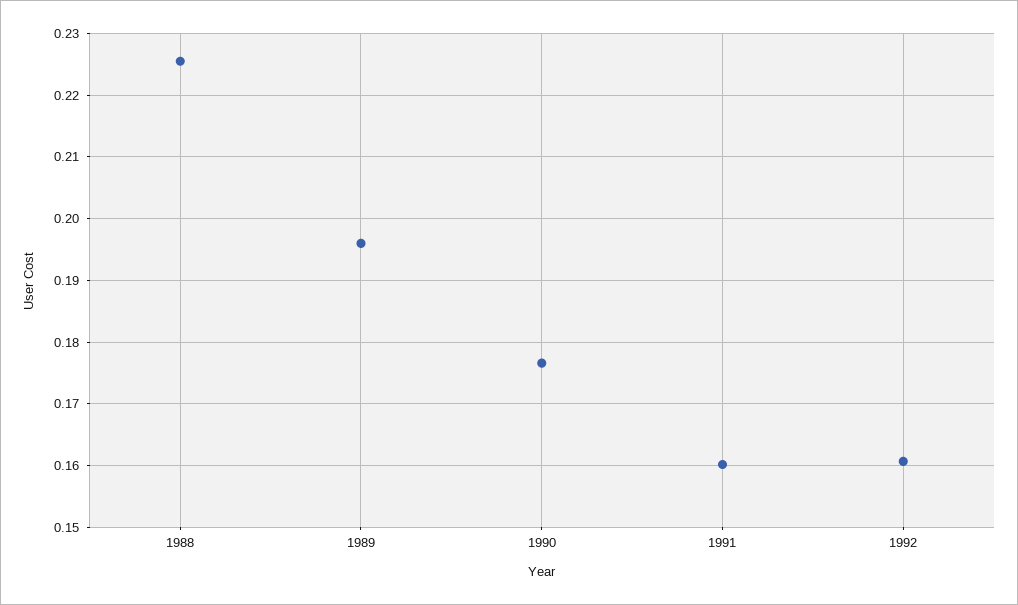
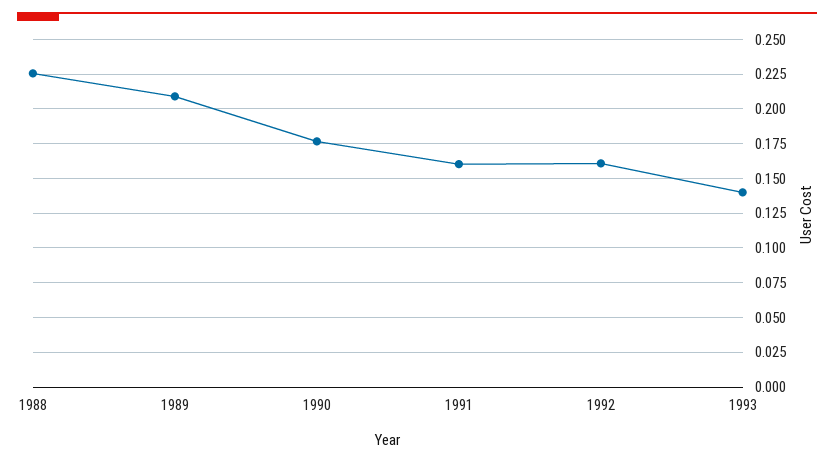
1989: 0.196 -> 0.21
1993: none -> 0.14

